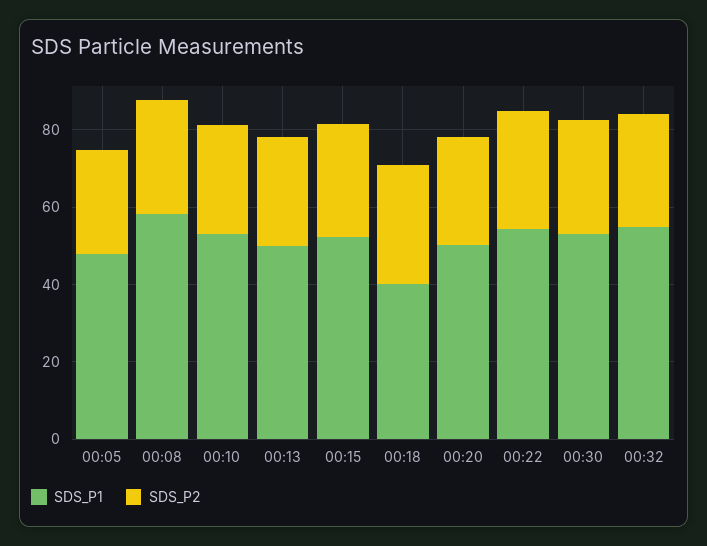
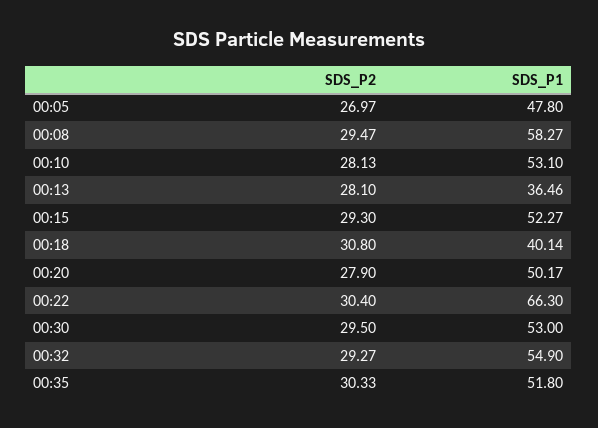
SDS_P1, 00:13: 50 -> 36.46
SDS_P1, 00:22: 55 -> 66.3
SDS_P2, 00:35: none -> 30.33
SDS_P1, 00:35: none -> 51.8

